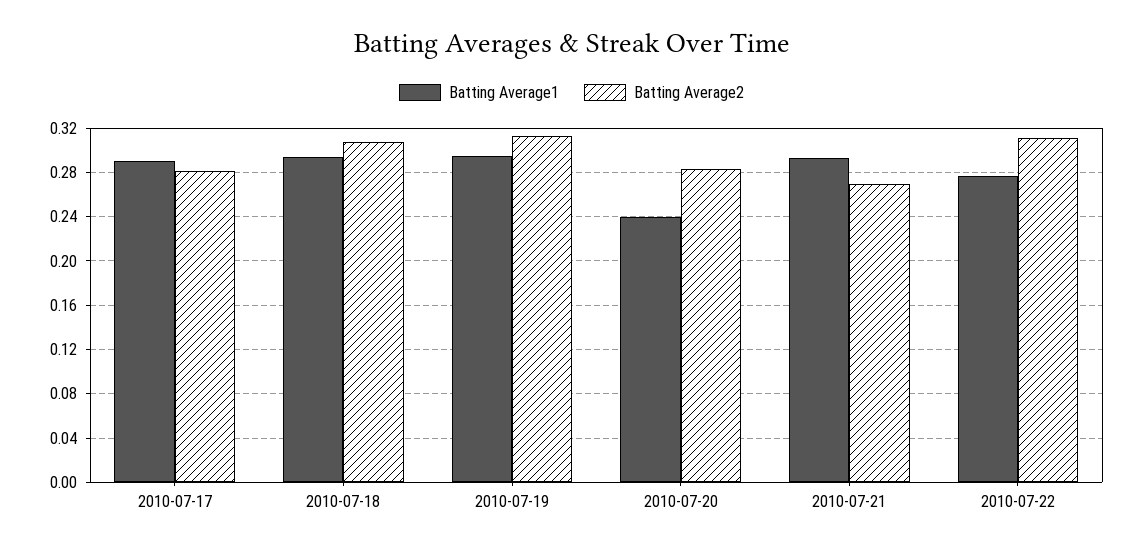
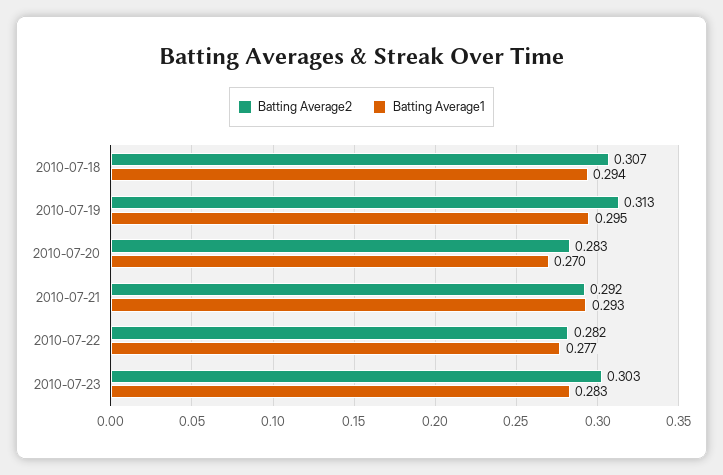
Batting Average1, 2010-07-17: 0.29 -> none
Batting Average2, 2010-07-17: 0.28 -> none
Batting Average1, 2010-07-20: 0.24 -> 0.27
Batting Average2, 2010-07-21: 0.27 -> 0.292
Batting Average2, 2010-07-22: 0.31 -> 0.282
Batting Average2, 2010-07-23: none -> 0.303
Batting Average1, 2010-07-23: none -> 0.283

